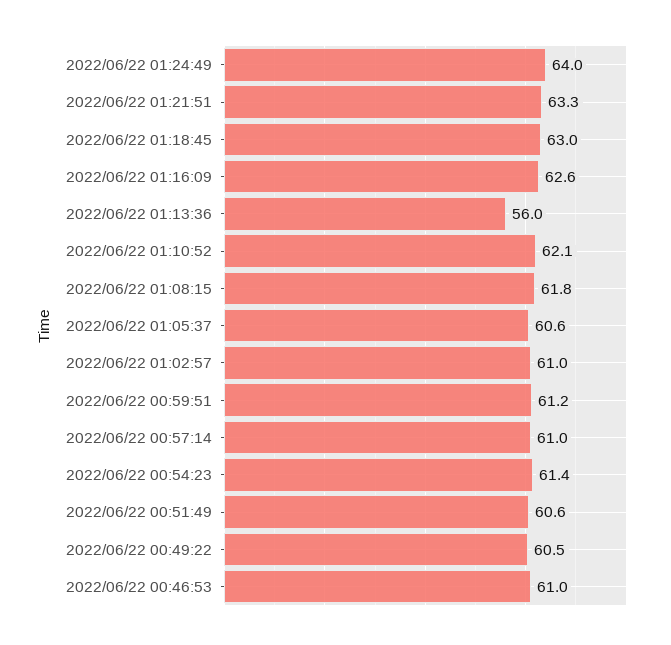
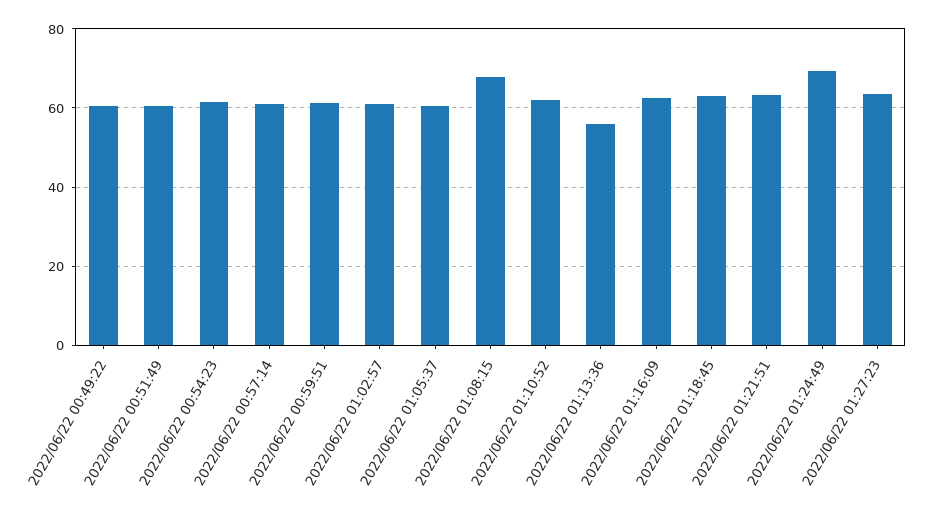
2022/06/22 01:24:49: 64 -> 70
2022/06/22 01:08:15: 61.8 -> 68
2022/06/22 00:46:53: 61 -> none
2022/06/22 01:27:23: none -> 64

